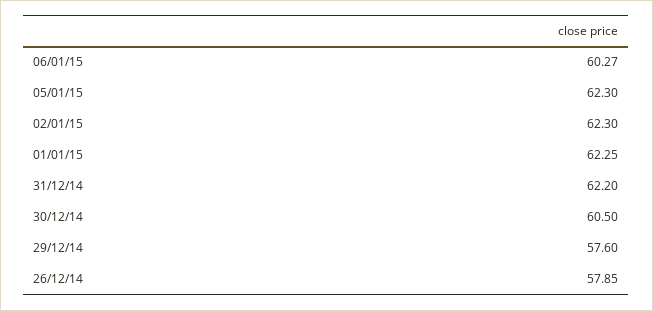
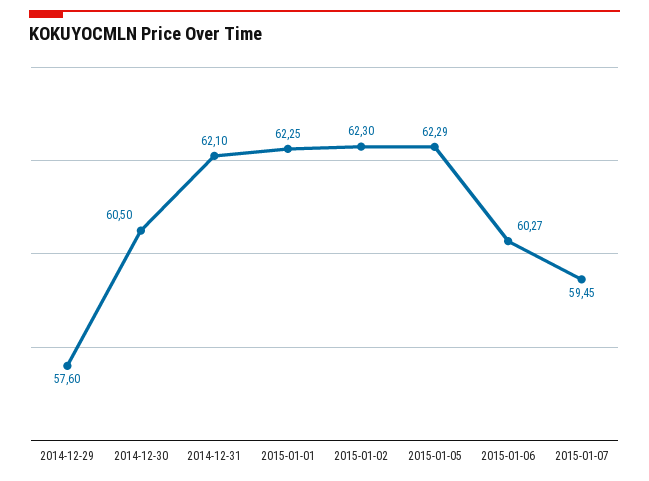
05/01/15: 62.3 -> 62.29
31/12/14: 62.2 -> 62.1
26/12/14: 57.85 -> none
2015-01-07: none -> 59.45

